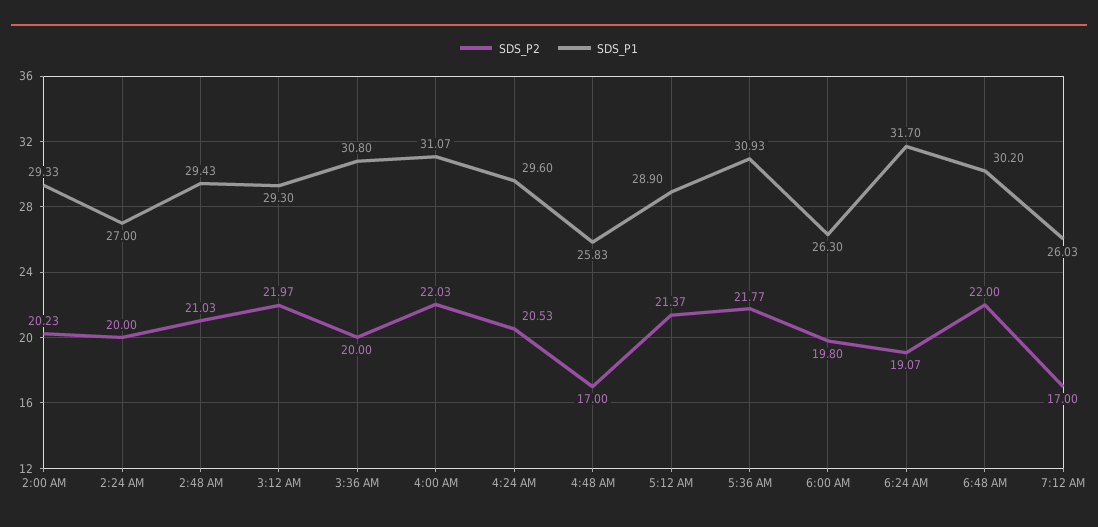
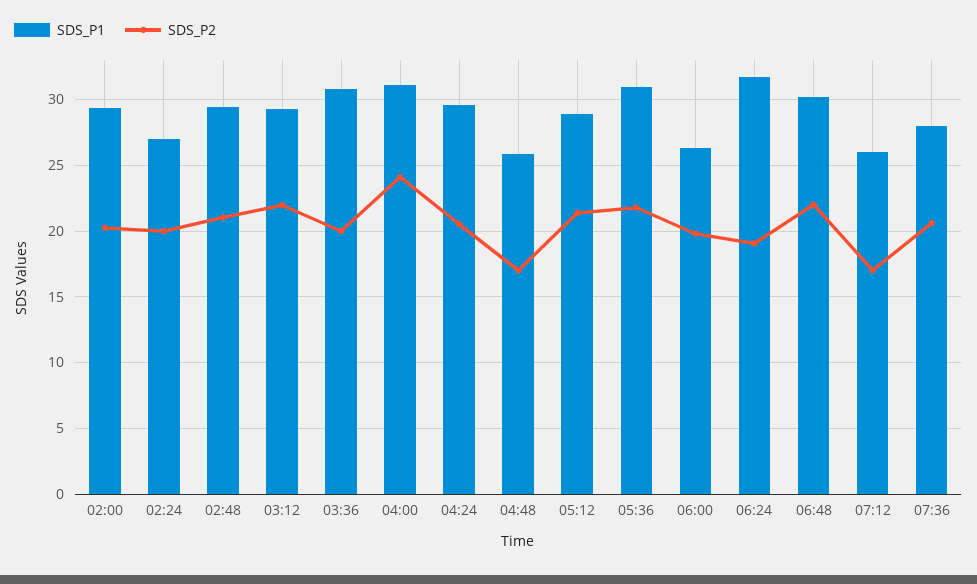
SDS_P2, 4:00 AM: 22.03 -> 24
SDS_P1, 07:36: none -> 28
SDS_P2, 07:36: none -> 20.5

